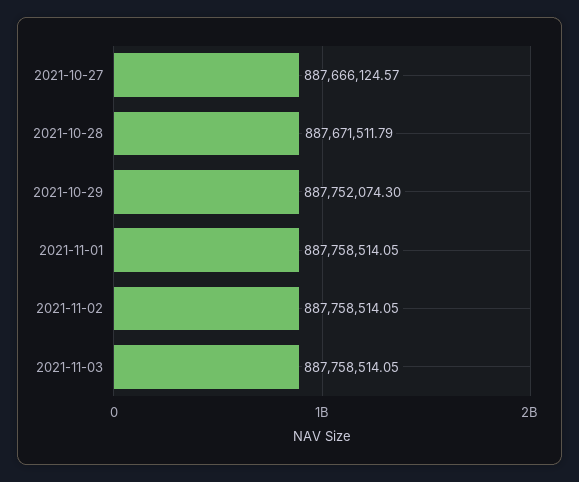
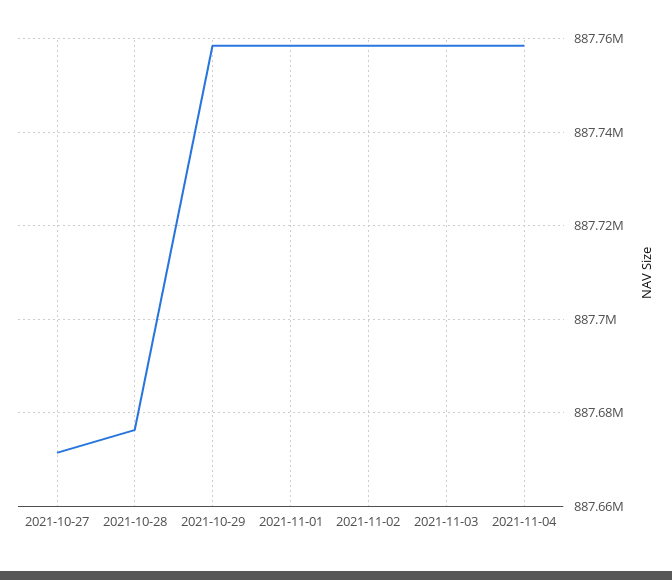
2021-10-27: 887666124.57 -> 887672000
2021-10-28: 887671511.79 -> 887676000
2021-10-29: 887752074.3 -> 887758000
2021-11-04: none -> 887758000

